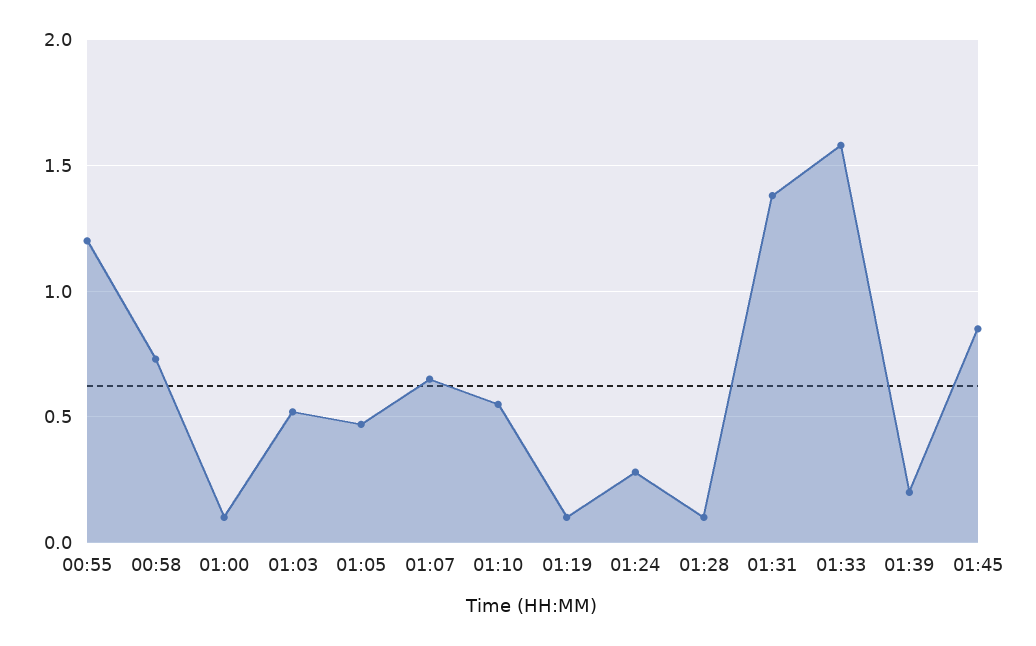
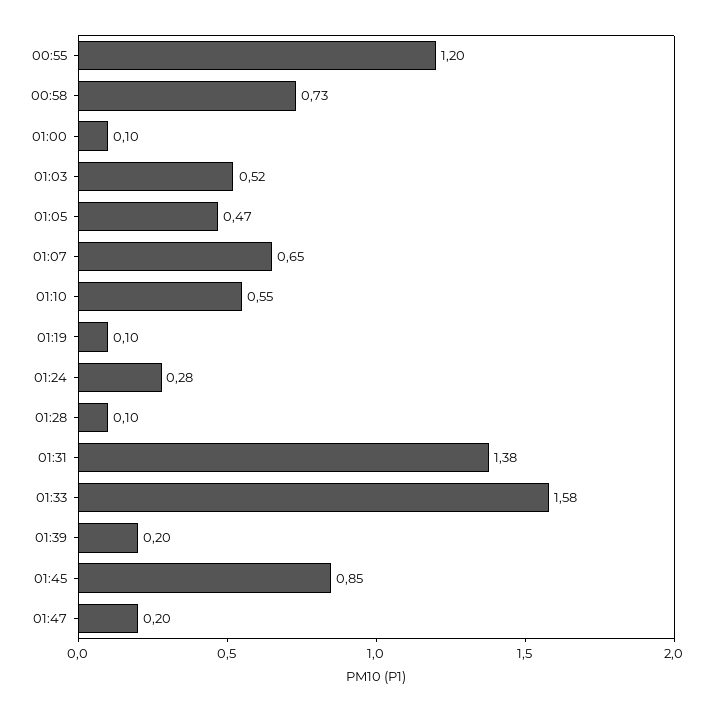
01:47: none -> 0.2

